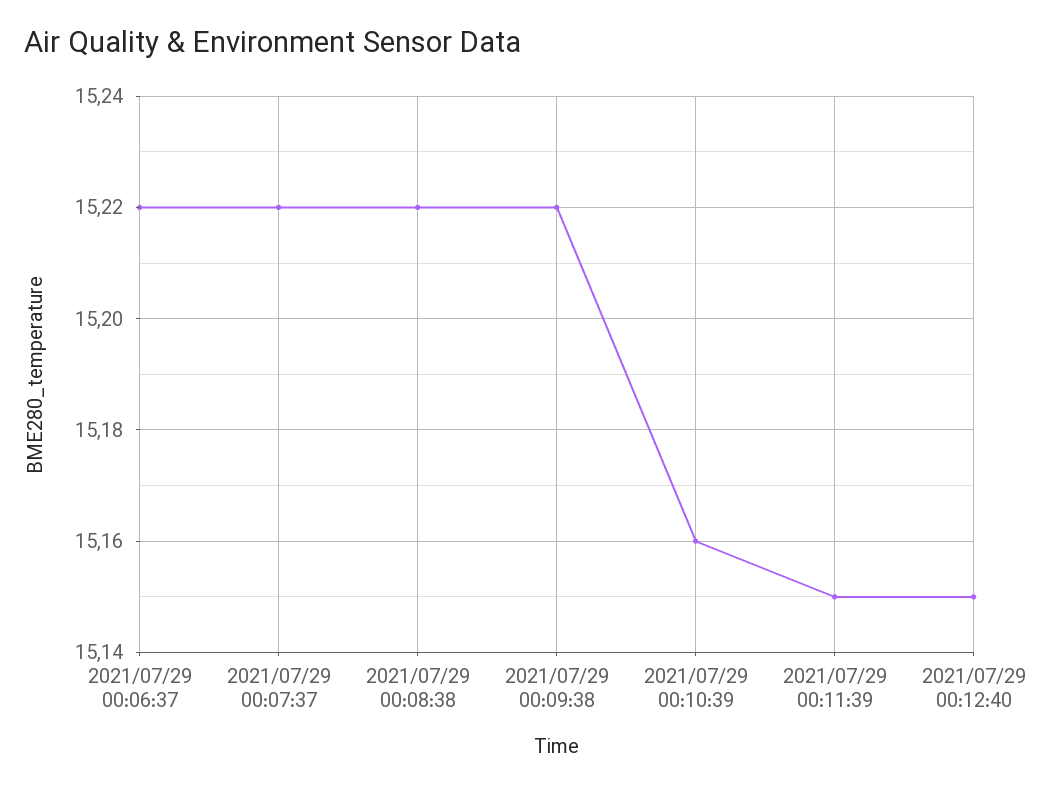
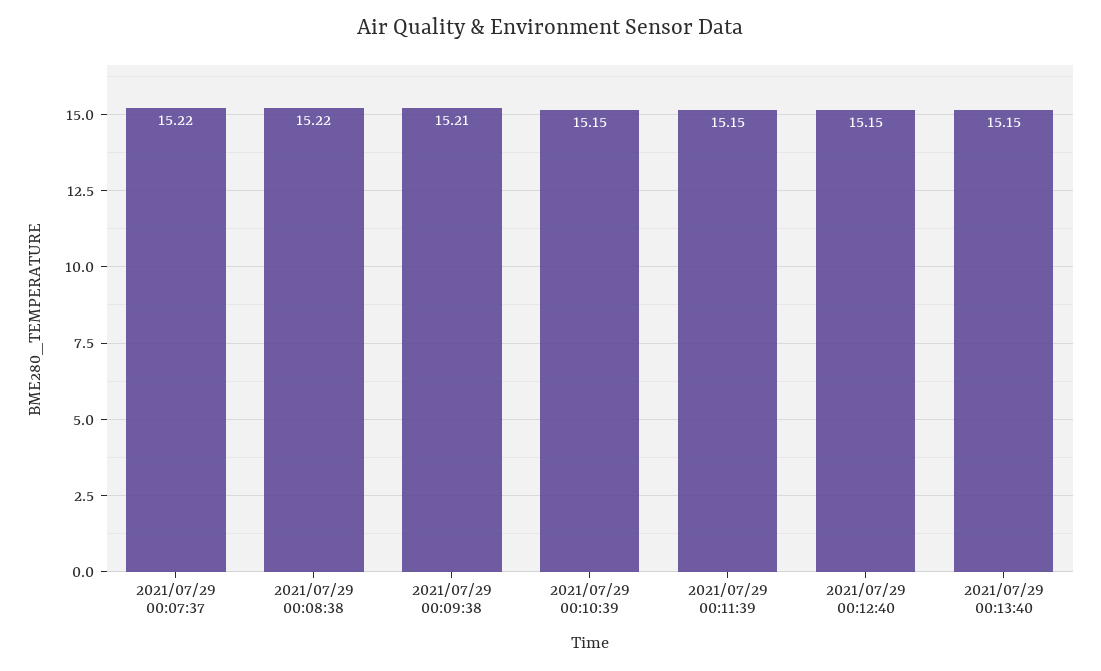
2021/07/29 00:06:37: 15.22 -> none
2021/07/29 00:09:38: 15.22 -> 15.21
2021/07/29 00:10:39: 15.16 -> 15.15
2021/07/29 00:13:40: none -> 15.15

